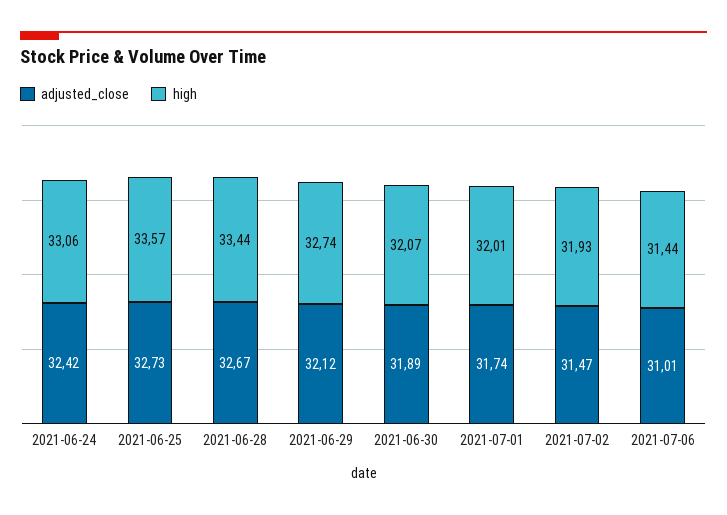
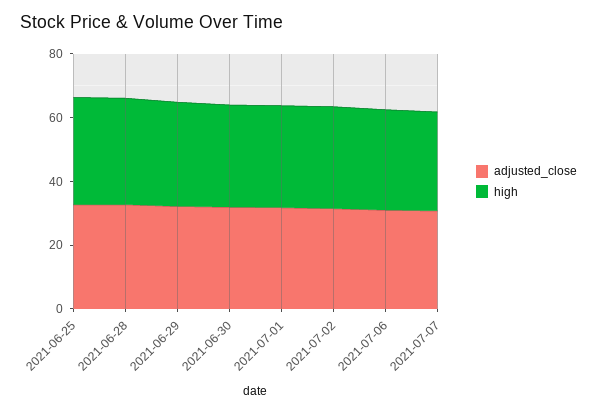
adjusted_close, 2021-06-24: 32.42 -> none
high, 2021-06-24: 33.06 -> none
adjusted_close, 2021-07-07: none -> 30
high, 2021-07-07: none -> 30

